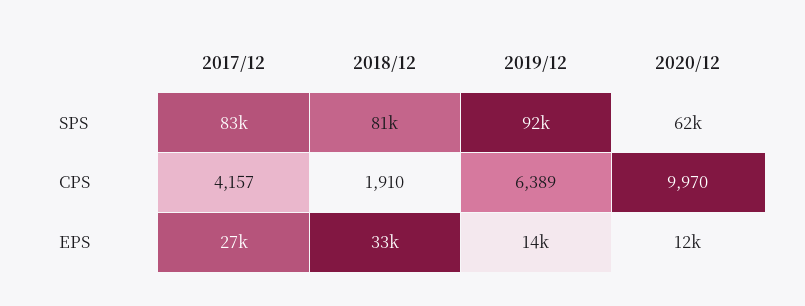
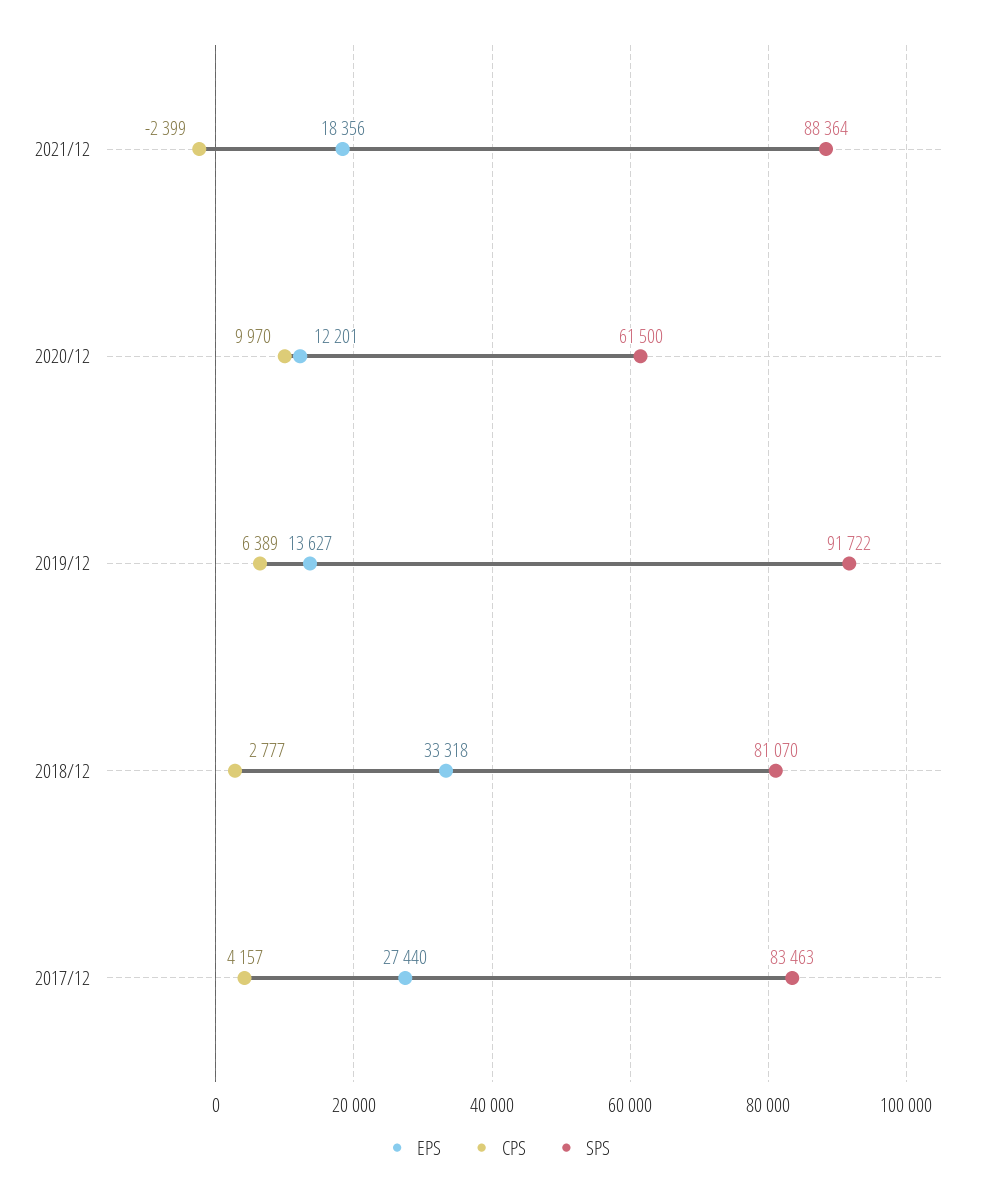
CPS, 2018/12: 1910 -> 2777
EPS, 2021/12: none -> 18356
CPS, 2021/12: none -> -2399
SPS, 2021/12: none -> 88364

